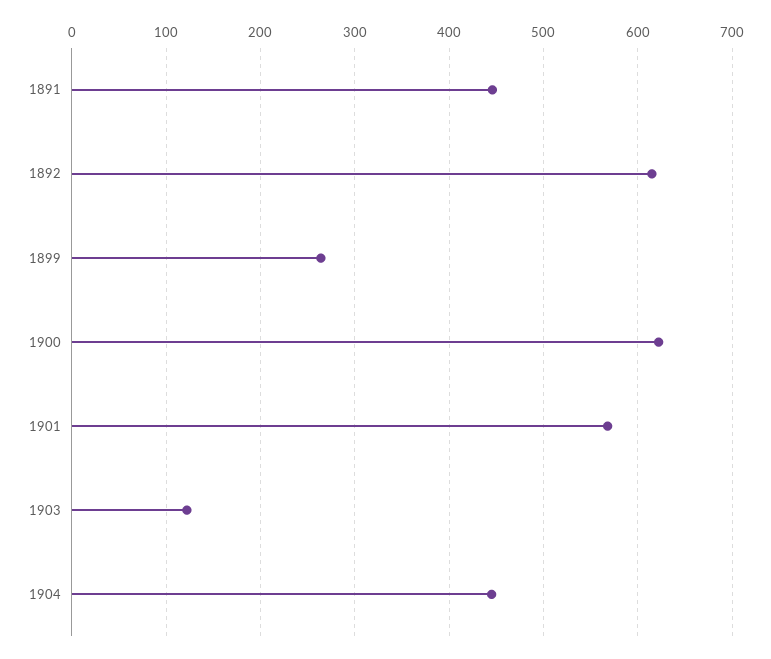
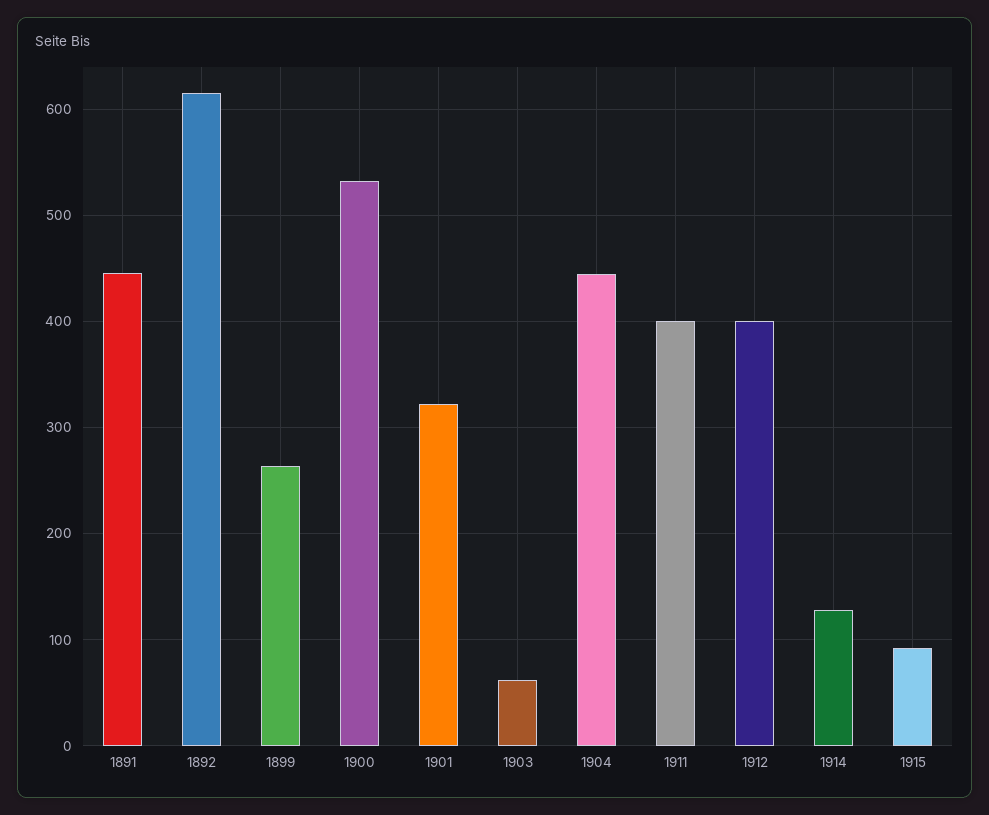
1900: 620 -> 530
1901: 570 -> 320
1903: 120 -> 60
1911: none -> 400
1912: none -> 400
1914: none -> 130
1915: none -> 90

